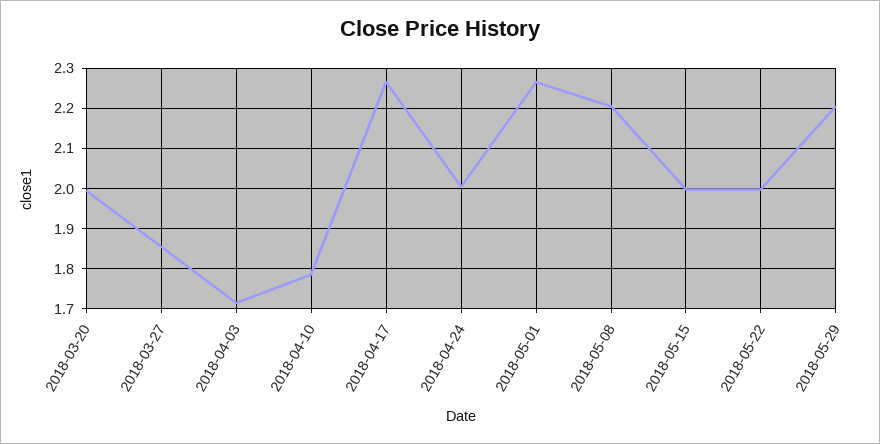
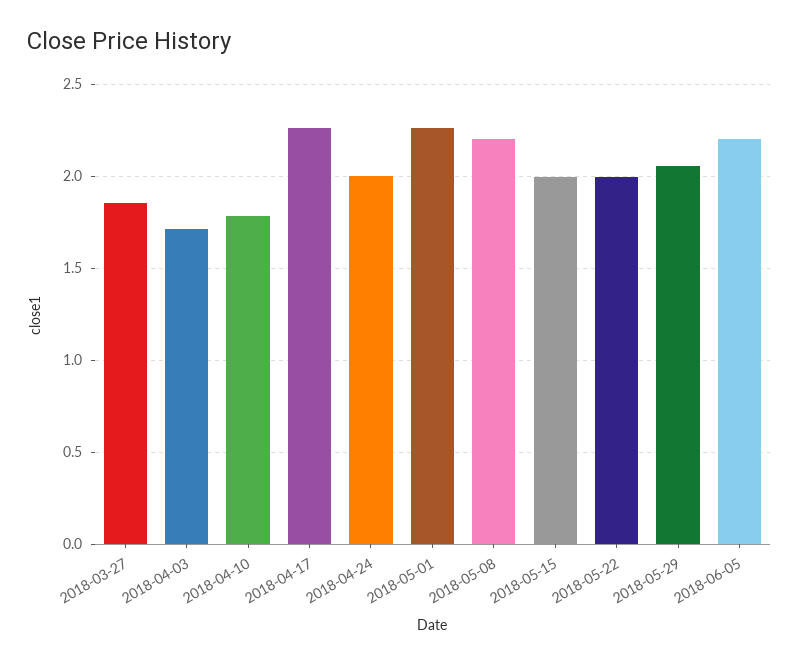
2018-03-20: 2 -> none
2018-05-29: 2.2 -> 2.05
2018-06-05: none -> 2.2

